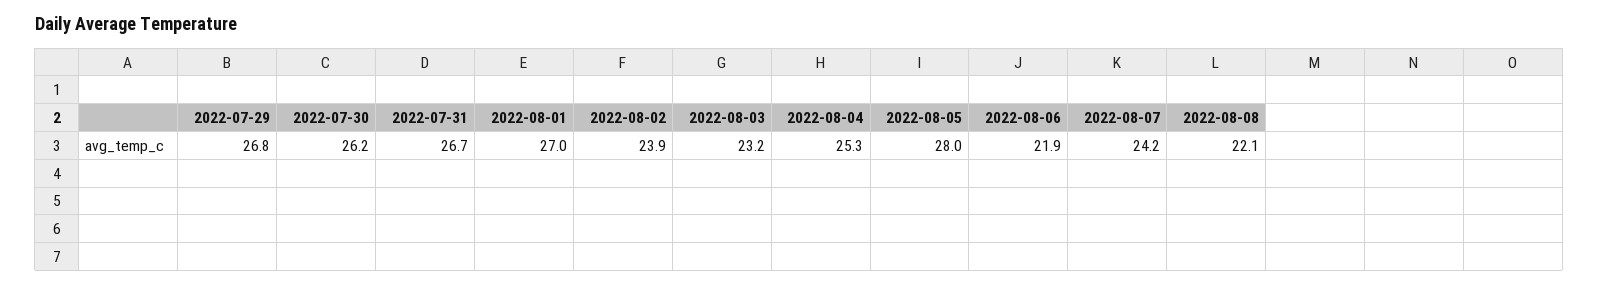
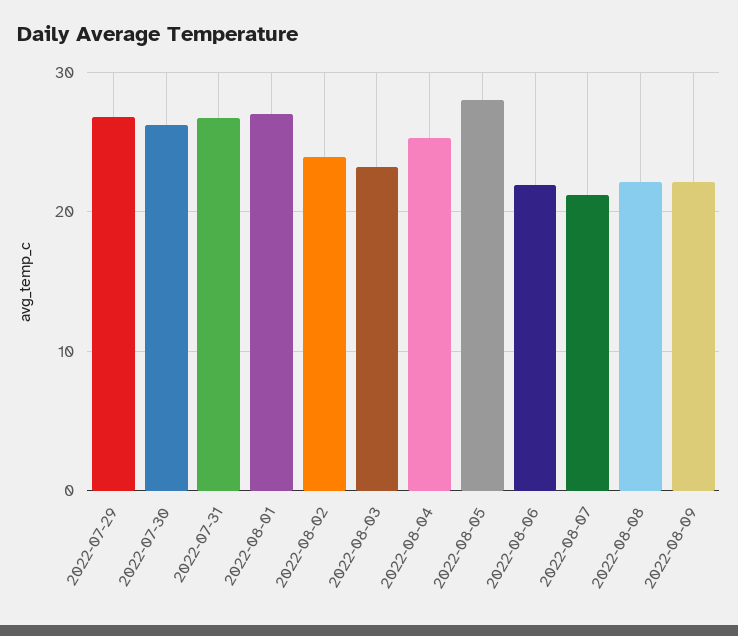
2022-08-07: 24.2 -> 21
2022-08-09: none -> 22

